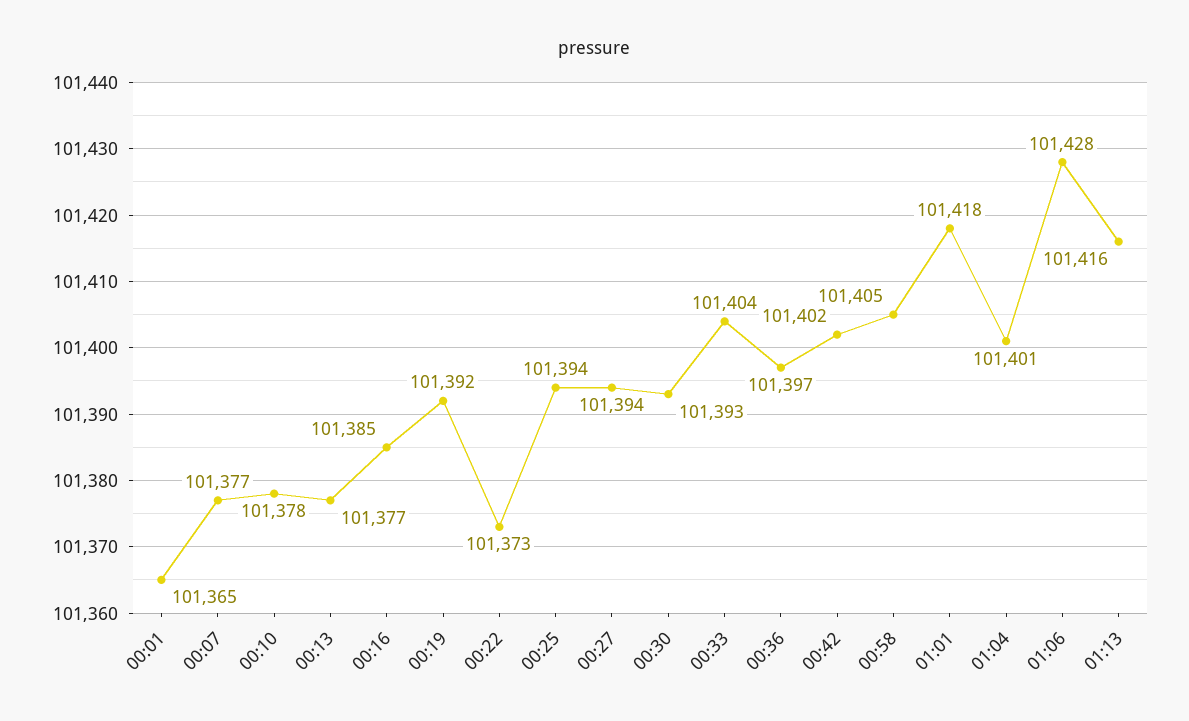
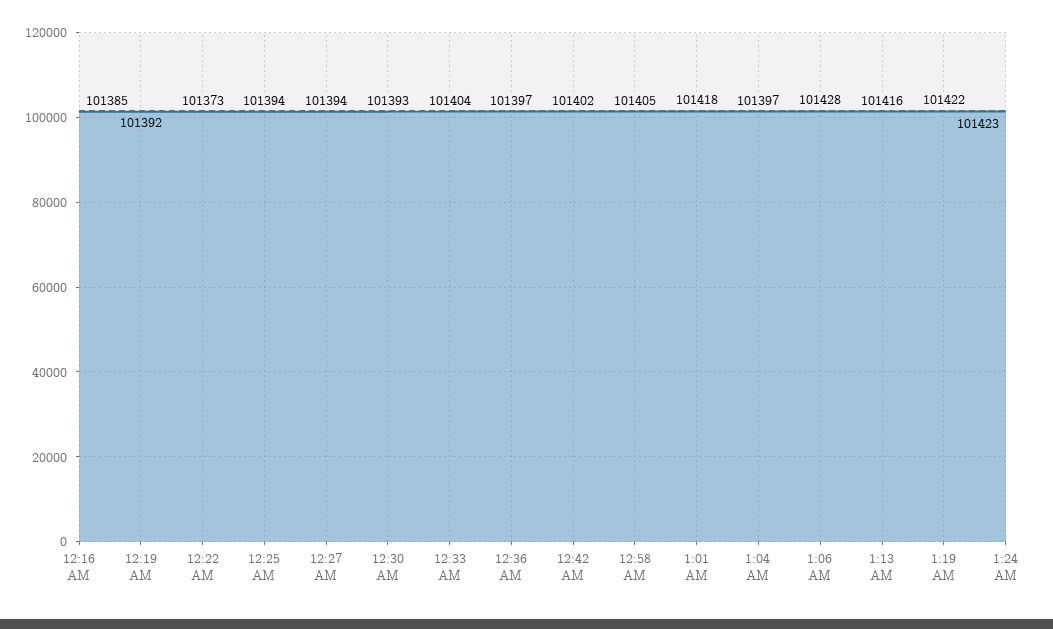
00:01: 101365 -> none
00:07: 101377 -> none
00:10: 101378 -> none
00:13: 101377 -> none
01:04: 101401 -> 101397
1:19 AM: none -> 101422
1:24 AM: none -> 101423

